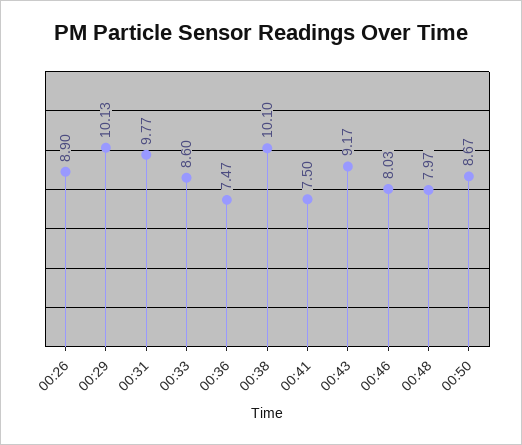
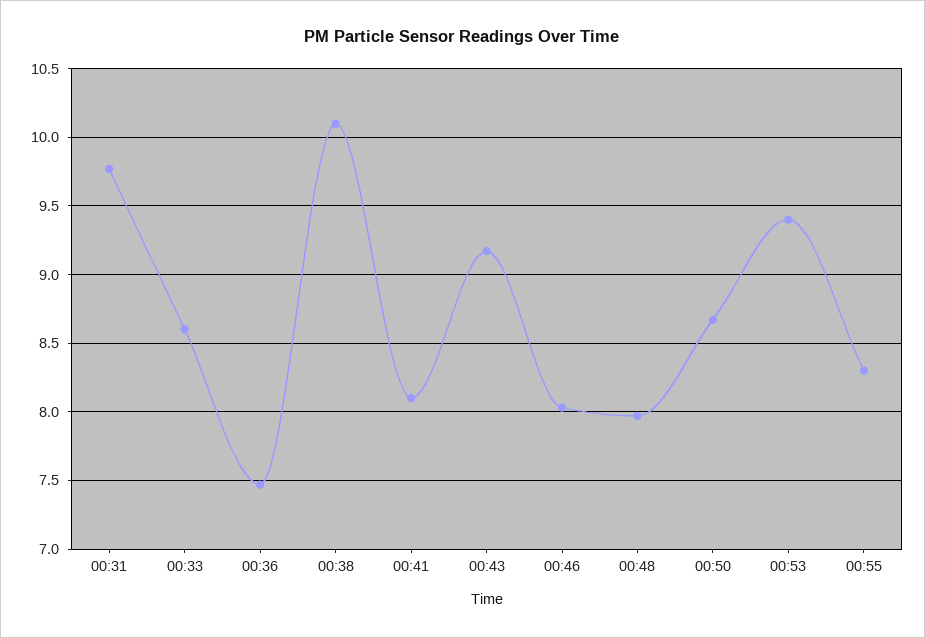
00:26: 8.9 -> none
00:29: 10.13 -> none
00:41: 7.5 -> 8.1
00:53: none -> 9.4
00:55: none -> 8.3

